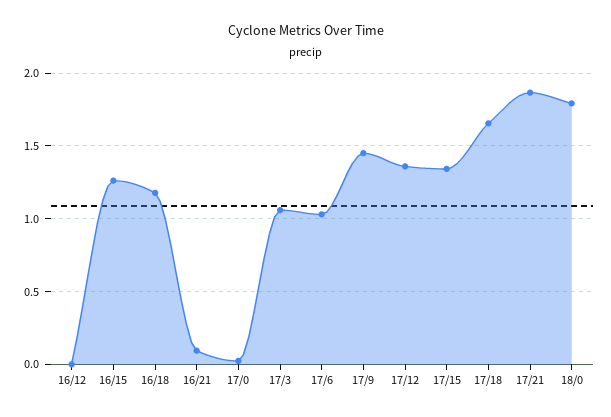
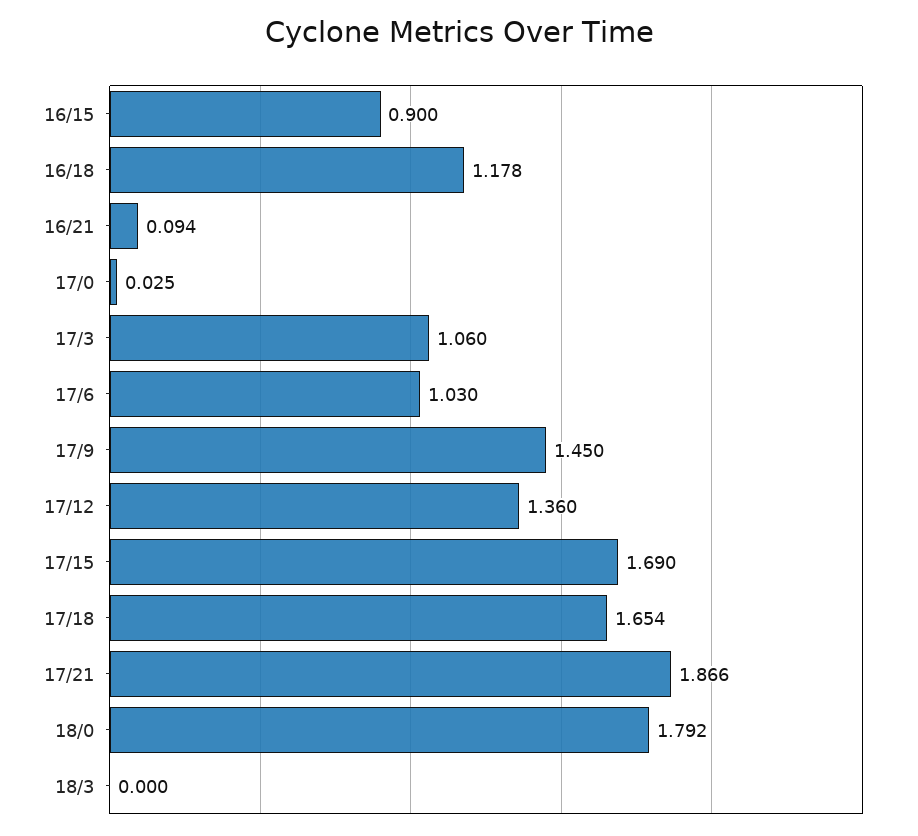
16/12: 0 -> none
16/15: 1.25 -> 0.9
17/15: 1.35 -> 1.69
18/3: none -> 0

